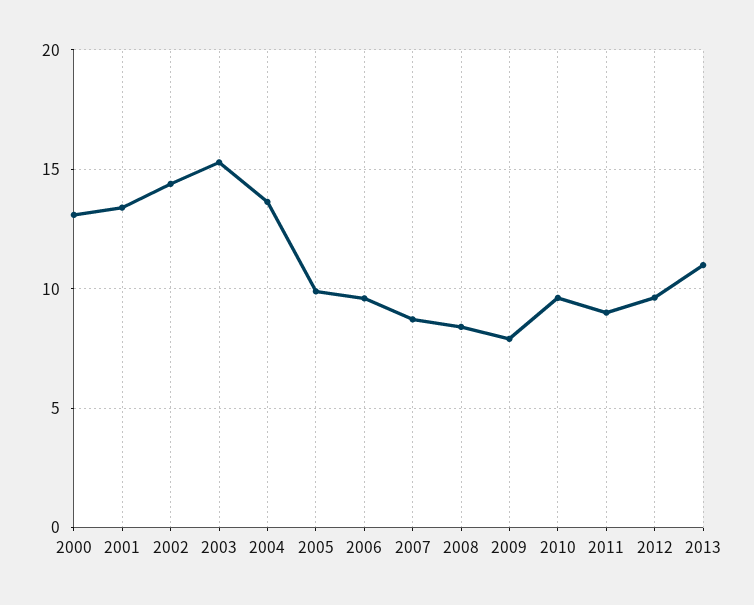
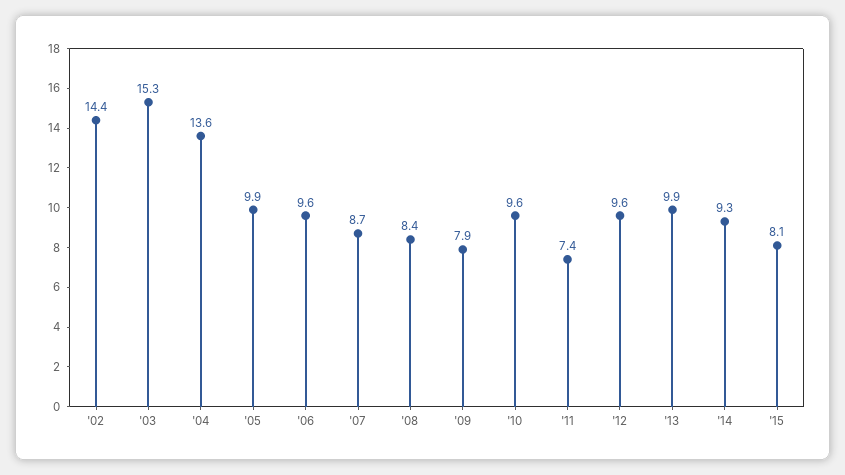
2000: 13 -> none
2001: 13.5 -> none
2011: 9 -> 7.4
2013: 11 -> 9.9
'14: none -> 9.3
'15: none -> 8.1

